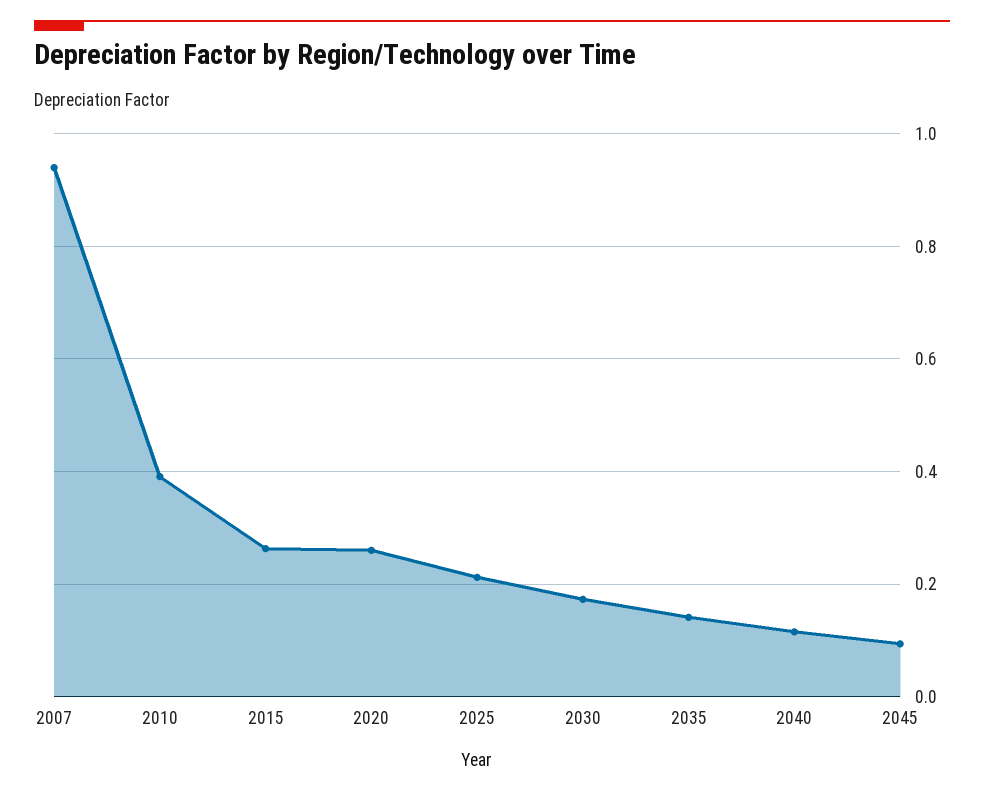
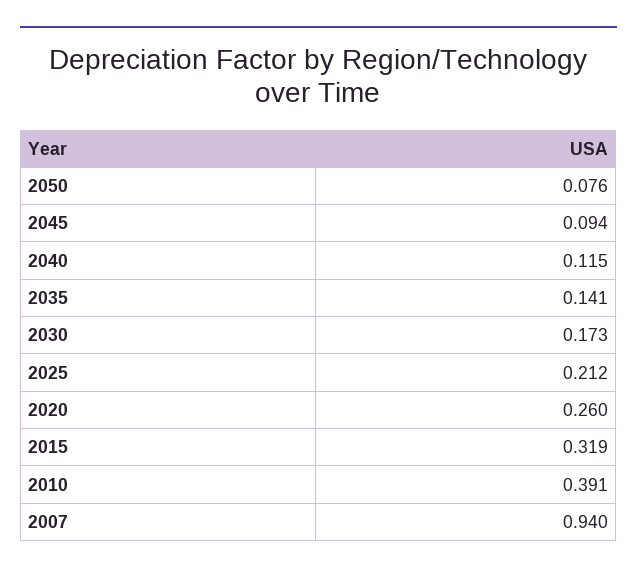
2015: 0.26 -> 0.319
2050: none -> 0.076

